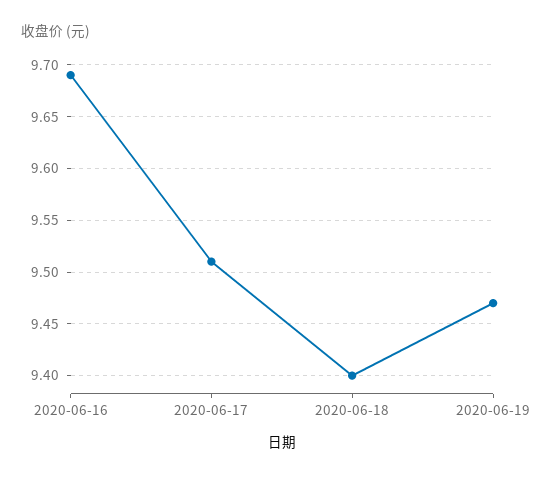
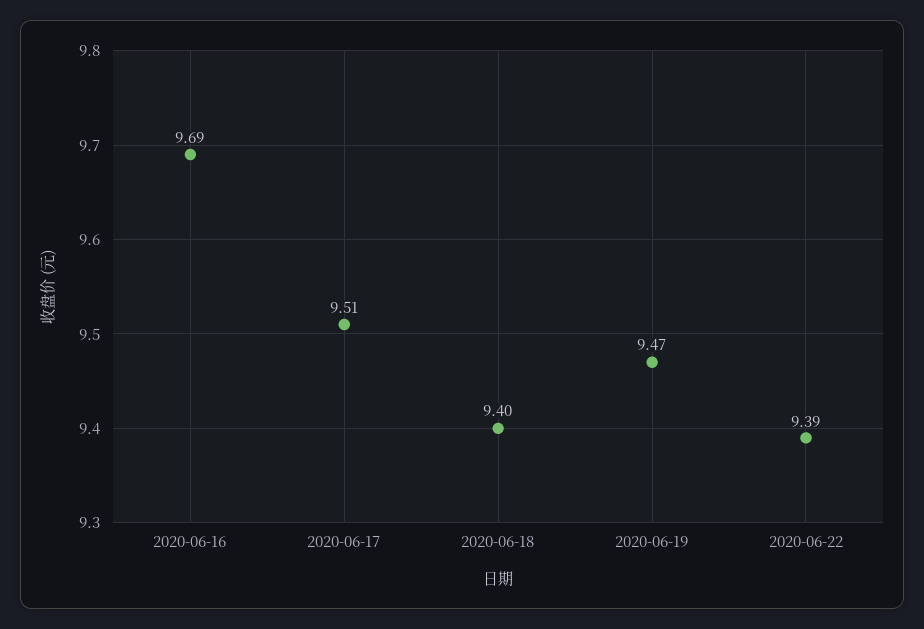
2020-06-22: none -> 9.39

